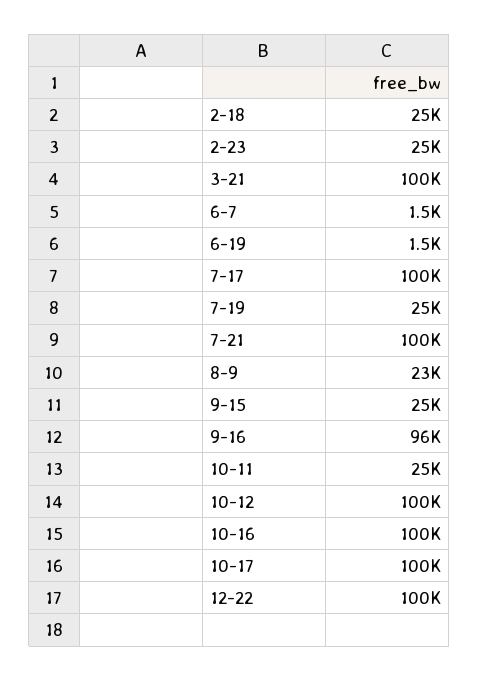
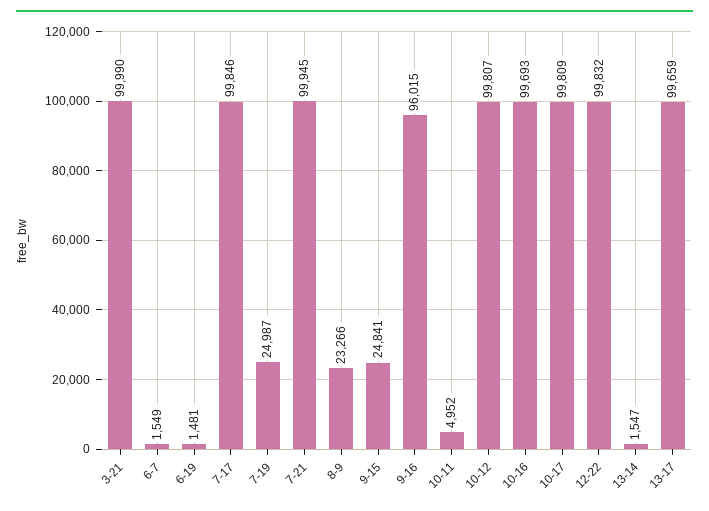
2-18: 25000 -> none
2-23: 25000 -> none
10-11: 25000 -> 4952
13-14: none -> 1547
13-17: none -> 99659

